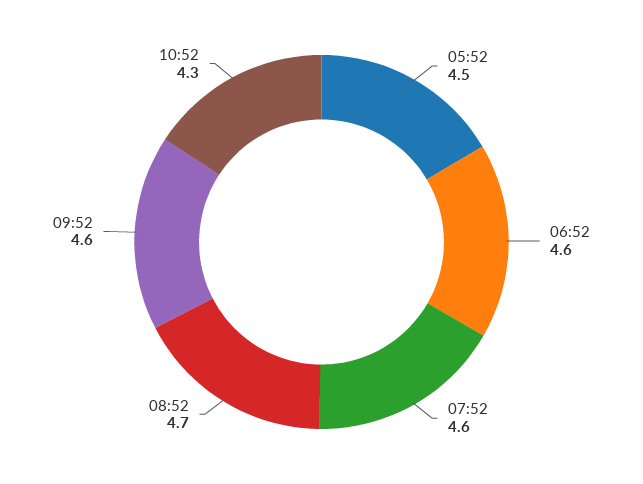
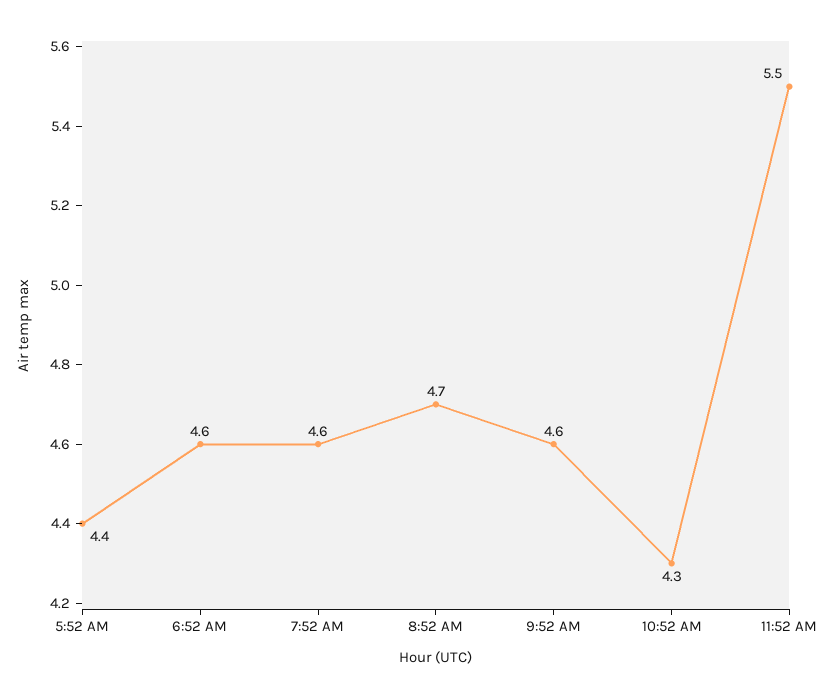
05:52: 4.5 -> 4.4
11:52 AM: none -> 5.5

